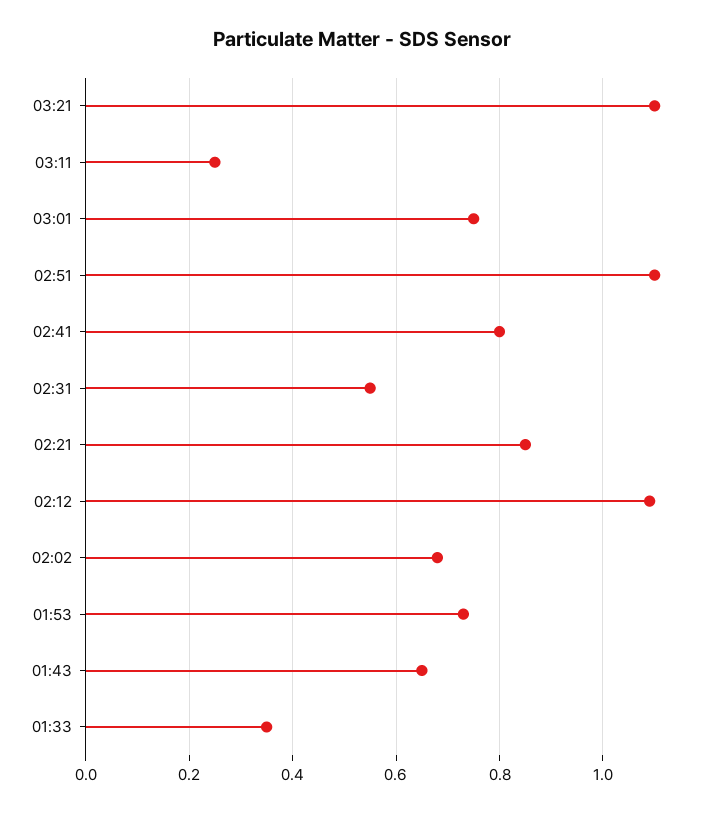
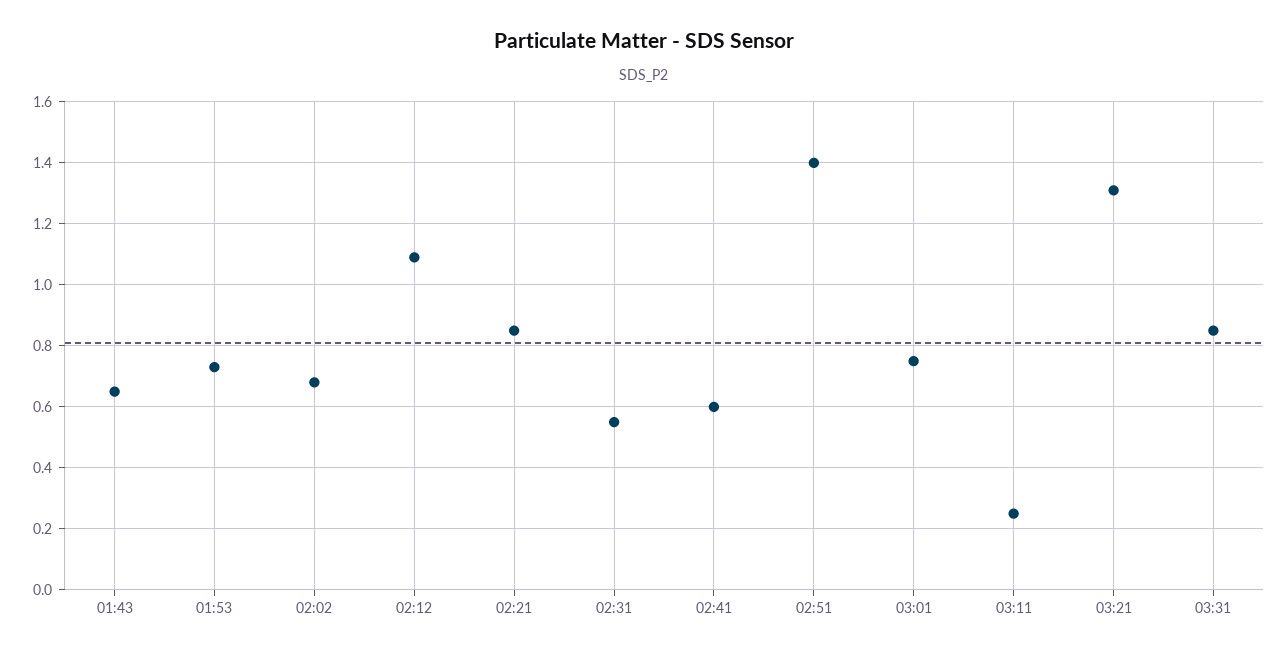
03:21: 1.1 -> 1.3
02:51: 1.1 -> 1.4
02:41: 0.8 -> 0.6
01:33: 0.35 -> none
03:31: none -> 0.85

